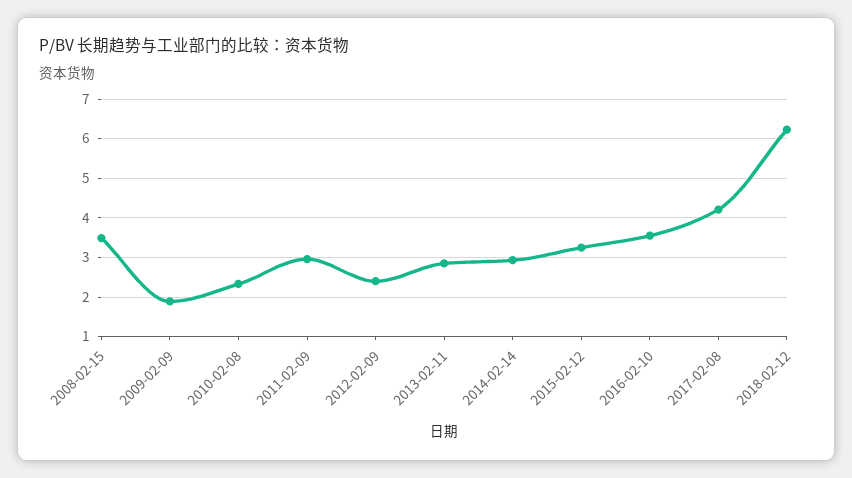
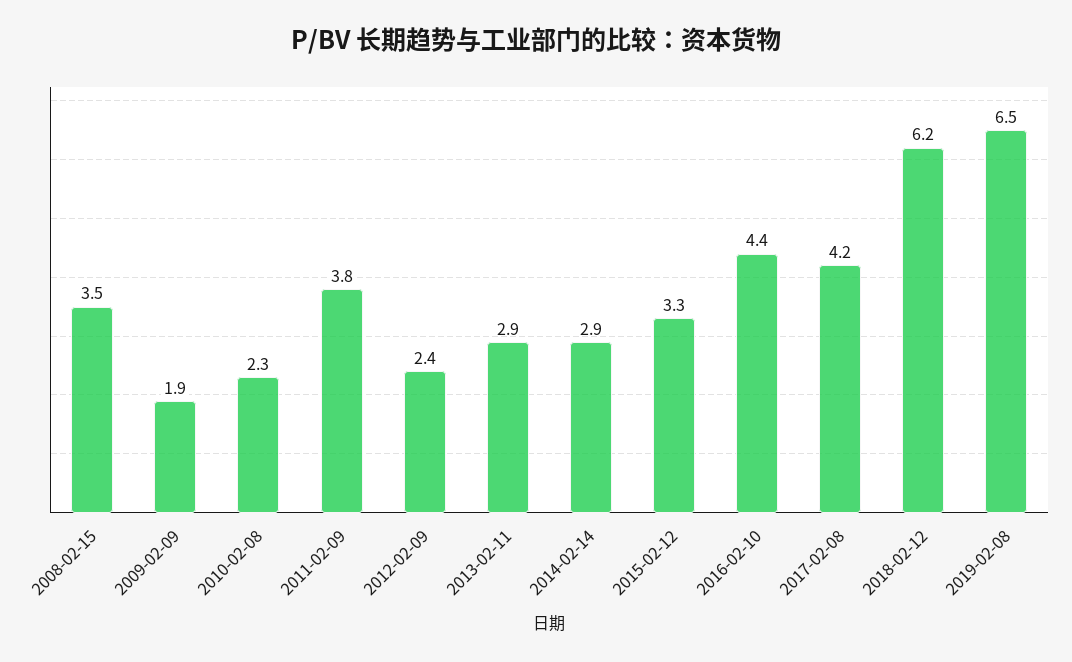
2011-02-09: 3 -> 3.8
2016-02-10: 3.6 -> 4.4
2019-02-08: none -> 6.5

